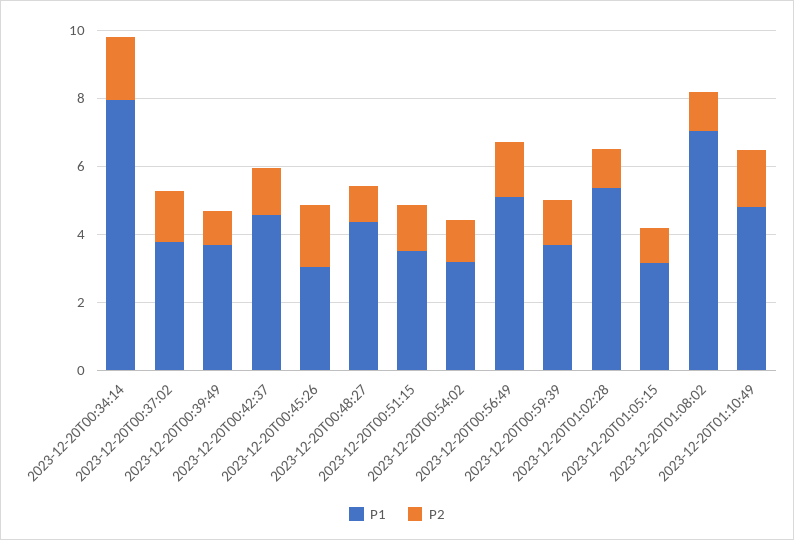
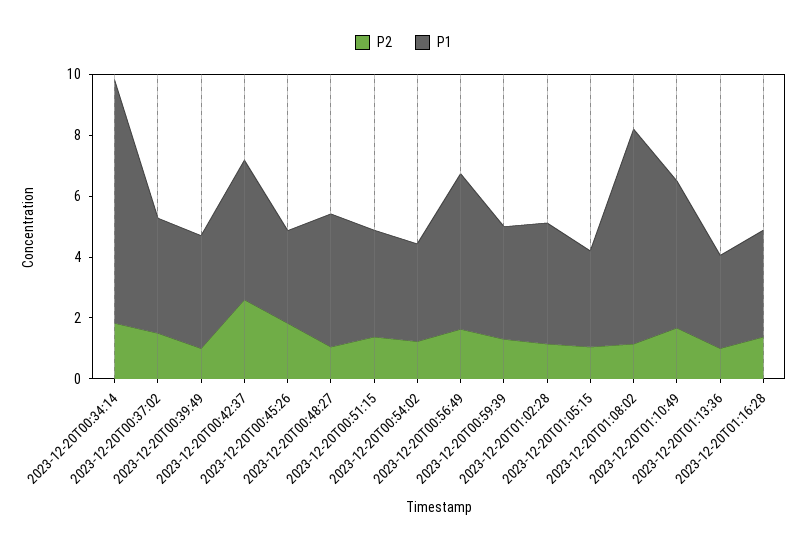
P2, 2023-12-20T00:42:37: 1.5 -> 2.5
P1, 2023-12-20T01:02:28: 5.5 -> 4
P2, 2023-12-20T01:13:36: none -> 1
P1, 2023-12-20T01:13:36: none -> 3
P2, 2023-12-20T01:16:28: none -> 1.5
P1, 2023-12-20T01:16:28: none -> 3.5

